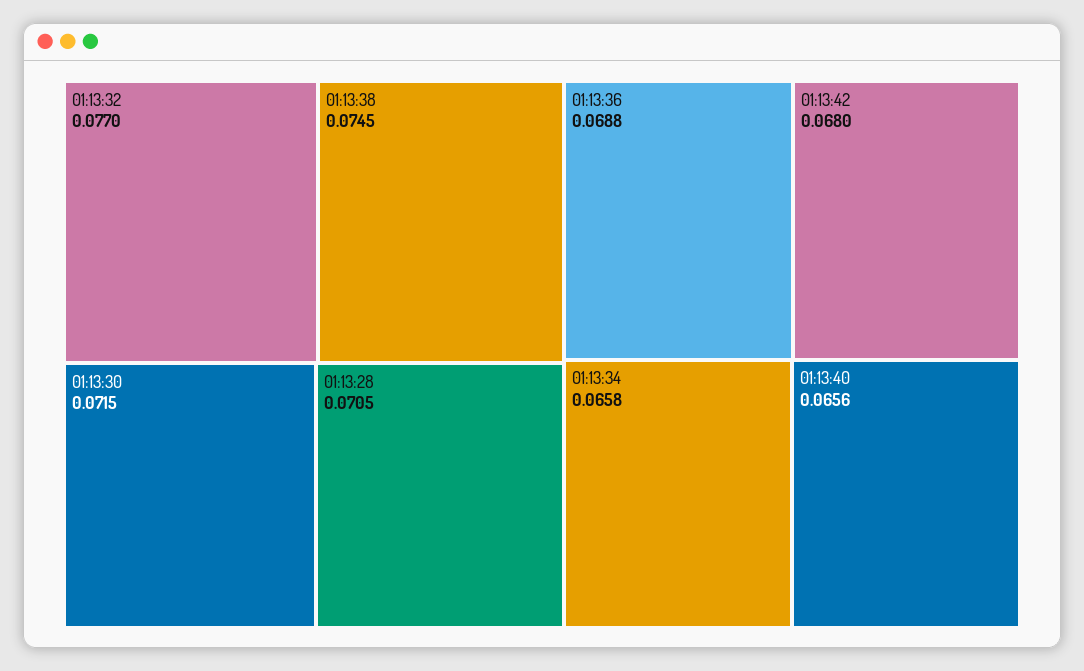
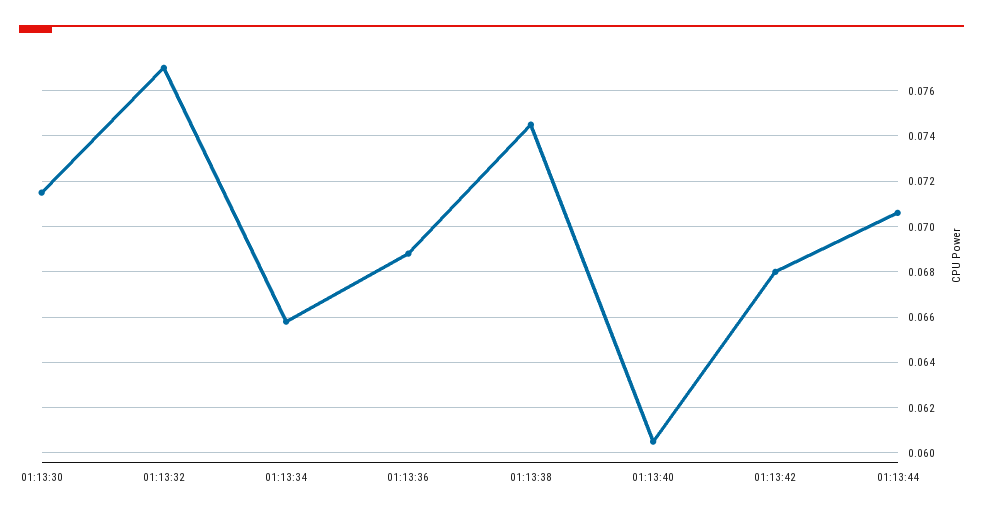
01:13:28: 0.0705 -> none
01:13:40: 0.0656 -> 0.0605
01:13:44: none -> 0.0705

